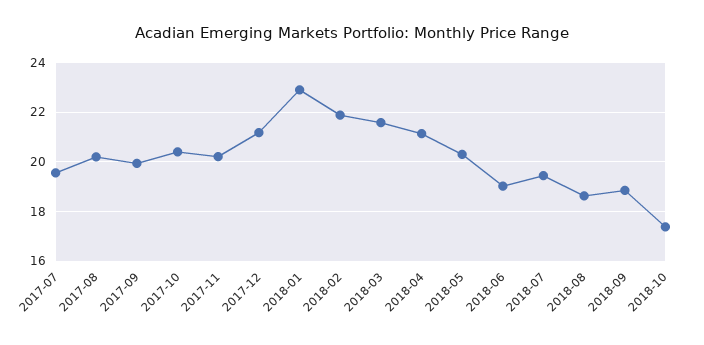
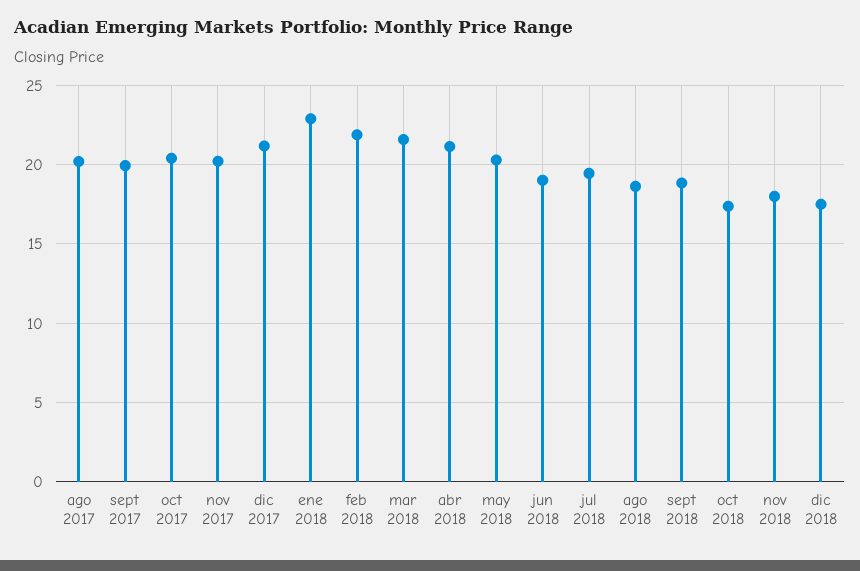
2017-07: 19.5 -> none
nov 2018: none -> 18
dic 2018: none -> 17.5

